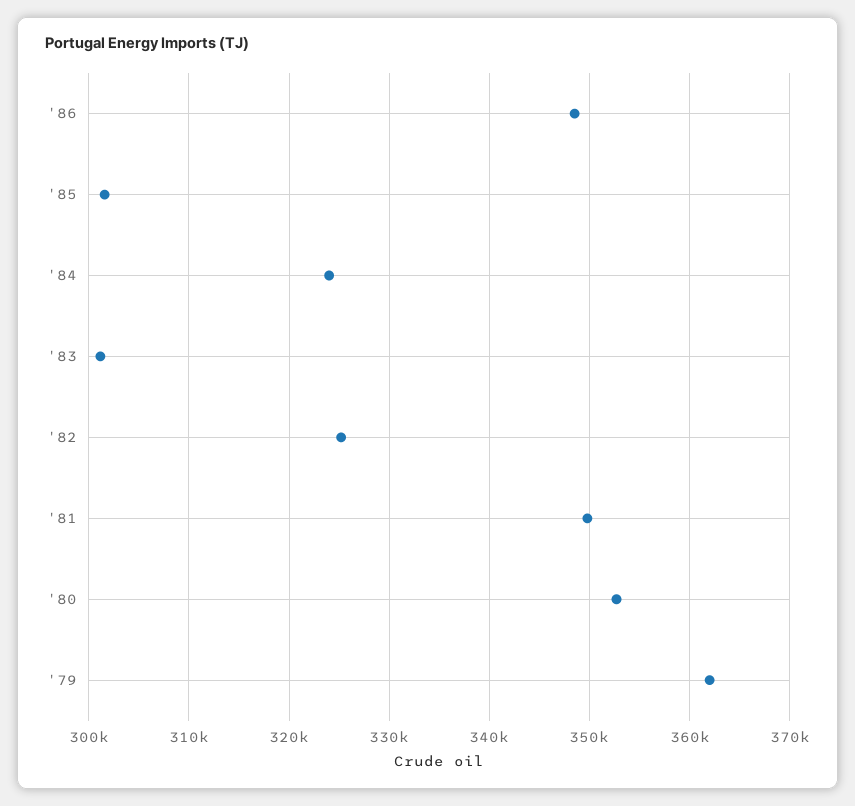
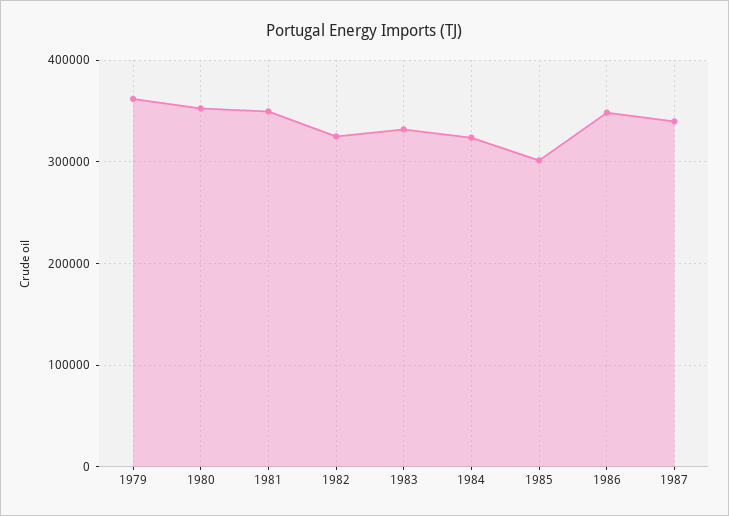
'83: 301000 -> 330000
1987: none -> 340000

